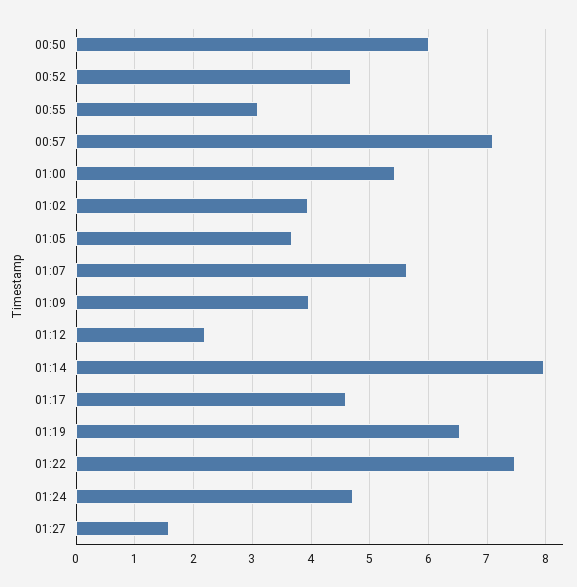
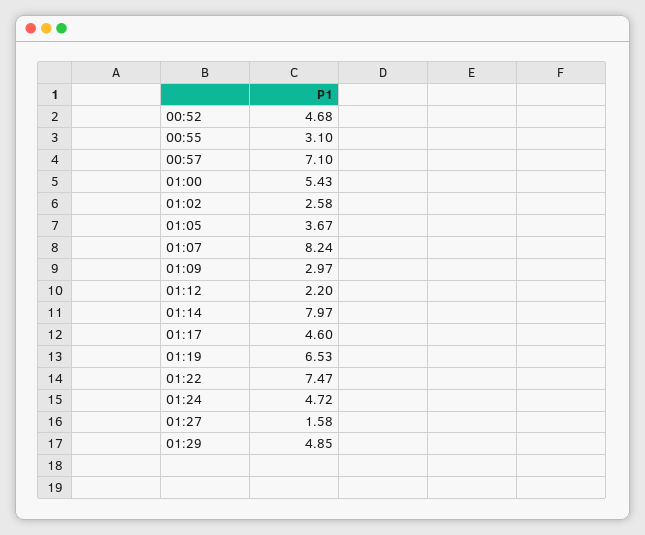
00:50: 6 -> none
01:02: 4 -> 2.58
01:07: 5.6 -> 8.24
01:09: 4 -> 2.97
01:29: none -> 4.85

